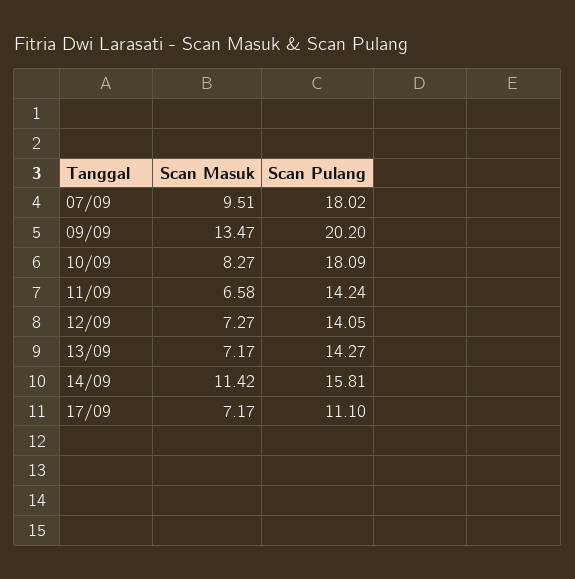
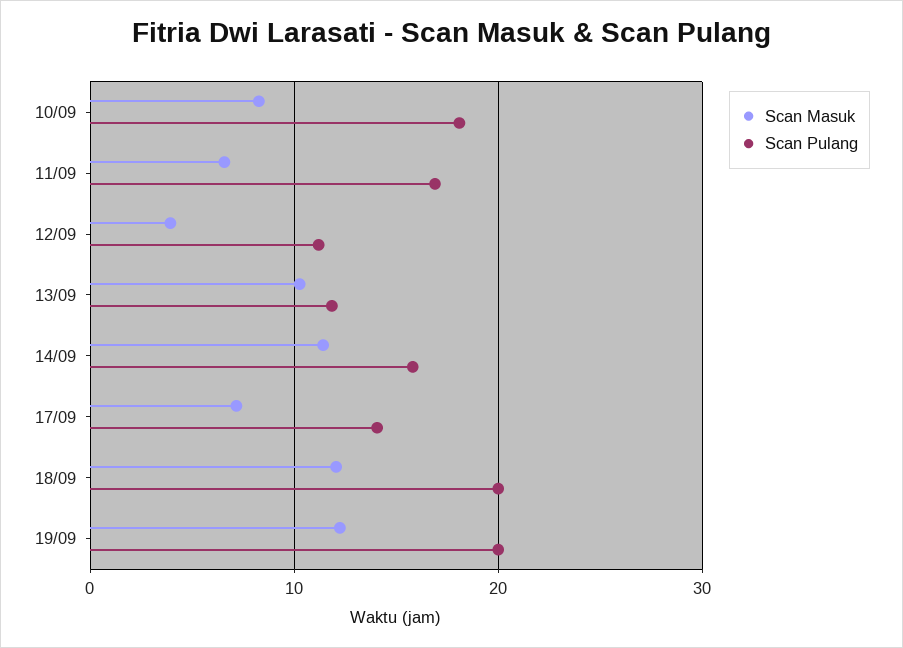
Scan Masuk, 07/09: 9.51 -> none
Scan Pulang, 07/09: 18.02 -> none
Scan Masuk, 09/09: 13.47 -> none
Scan Pulang, 09/09: 20.2 -> none
Scan Pulang, 11/09: 14.24 -> 17
Scan Masuk, 12/09: 7.27 -> 4
Scan Pulang, 12/09: 14.05 -> 11
Scan Masuk, 13/09: 7.17 -> 10
Scan Pulang, 13/09: 14.27 -> 12
Scan Pulang, 17/09: 11.1 -> 14
Scan Masuk, 18/09: none -> 12
Scan Pulang, 18/09: none -> 20
Scan Masuk, 19/09: none -> 12
Scan Pulang, 19/09: none -> 20

